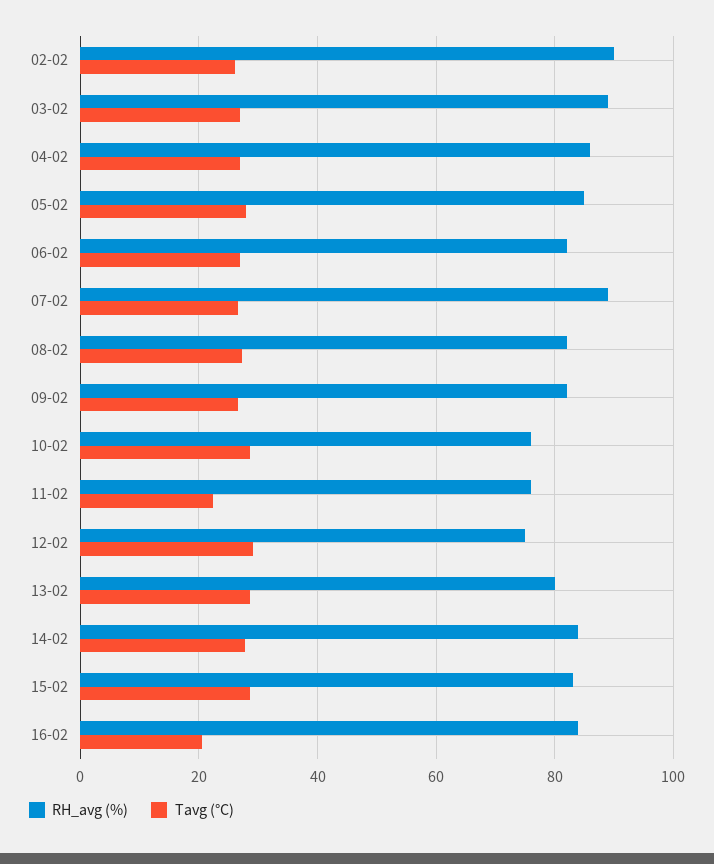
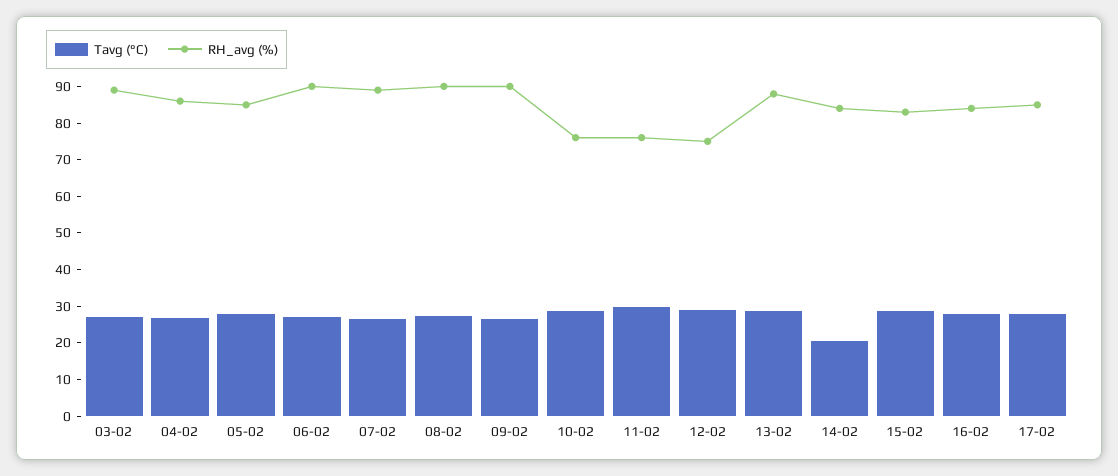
RH_avg (%), 02-02: 90 -> none
Tavg (°C), 02-02: 26 -> none
RH_avg (%), 06-02: 82 -> 90
RH_avg (%), 08-02: 82 -> 90
RH_avg (%), 09-02: 82 -> 90
Tavg (°C), 11-02: 22 -> 30
RH_avg (%), 13-02: 80 -> 87.5
Tavg (°C), 14-02: 28 -> 20
Tavg (°C), 16-02: 20 -> 27.5
Tavg (°C), 17-02: none -> 27.5
RH_avg (%), 17-02: none -> 85

